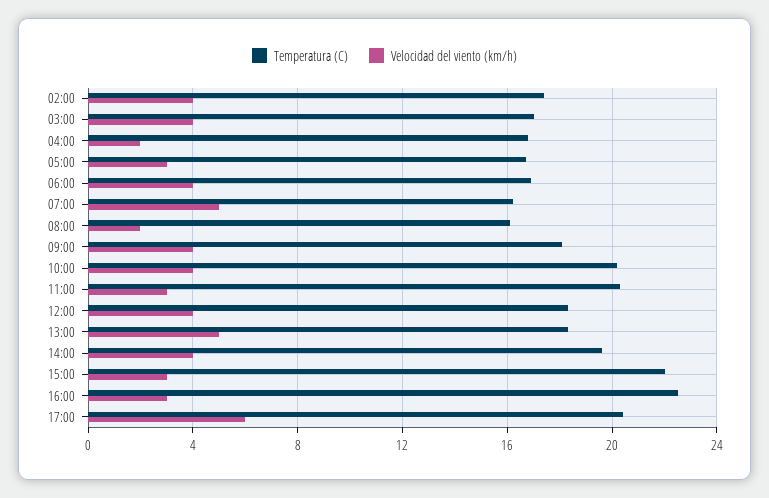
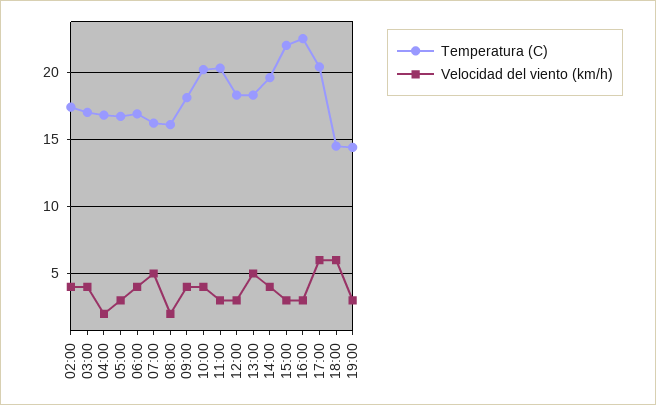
Velocidad del viento (km/h), 12:00: 4 -> 3
Temperatura (C), 18:00: none -> 14.5
Velocidad del viento (km/h), 18:00: none -> 6
Temperatura (C), 19:00: none -> 14.5
Velocidad del viento (km/h), 19:00: none -> 3

